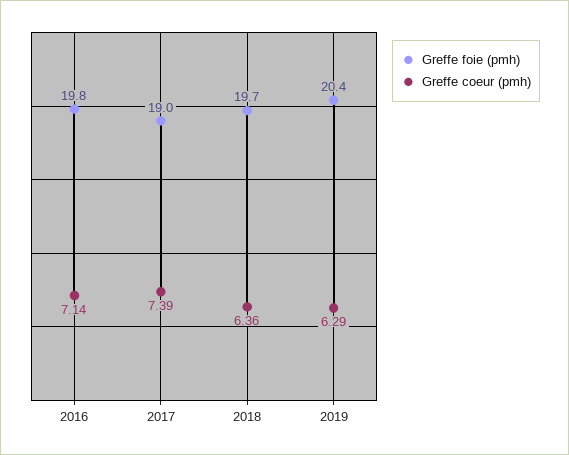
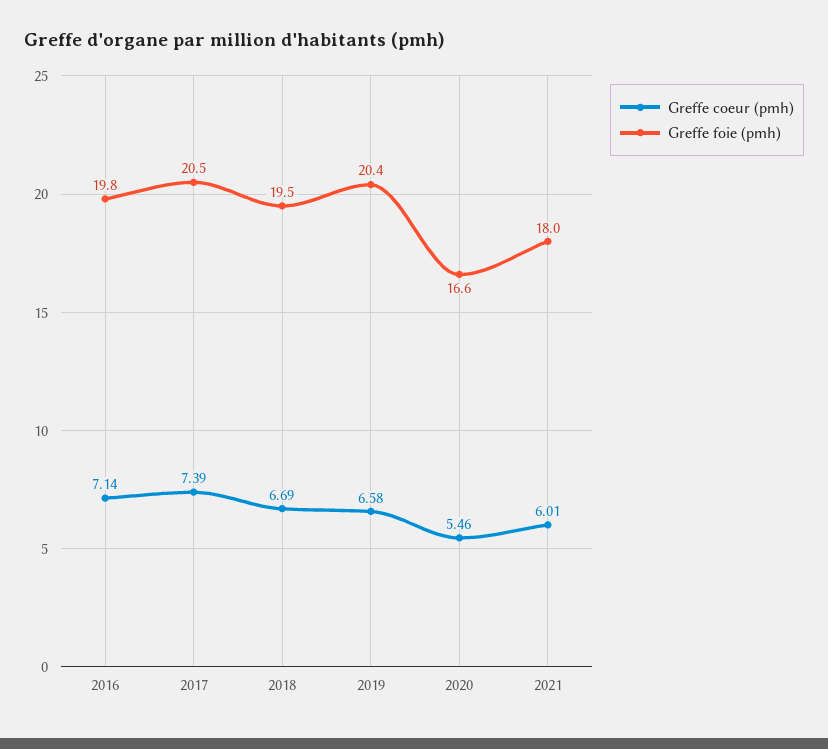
Greffe foie (pmh), 2017: 19 -> 20.5
Greffe foie (pmh), 2018: 19.7 -> 19.5
Greffe coeur (pmh), 2018: 6.36 -> 6.69
Greffe coeur (pmh), 2019: 6.29 -> 6.58
Greffe coeur (pmh), 2020: none -> 5.46
Greffe foie (pmh), 2020: none -> 16.6
Greffe coeur (pmh), 2021: none -> 6.01
Greffe foie (pmh), 2021: none -> 18

